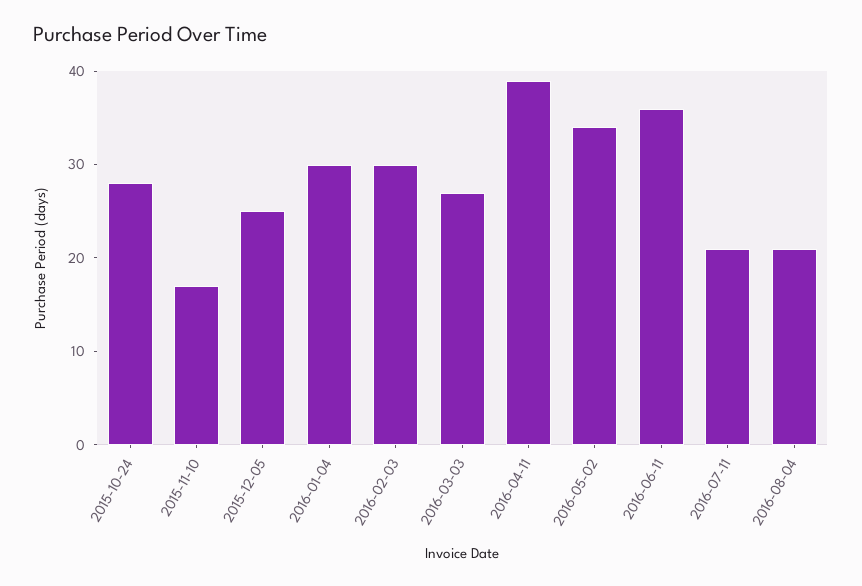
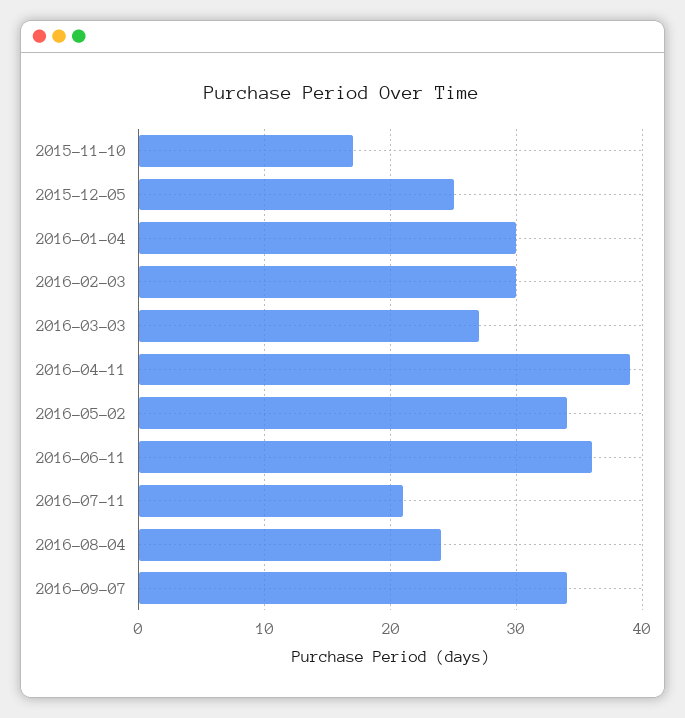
2015-10-24: 28 -> none
2016-08-04: 21 -> 24
2016-09-07: none -> 34

